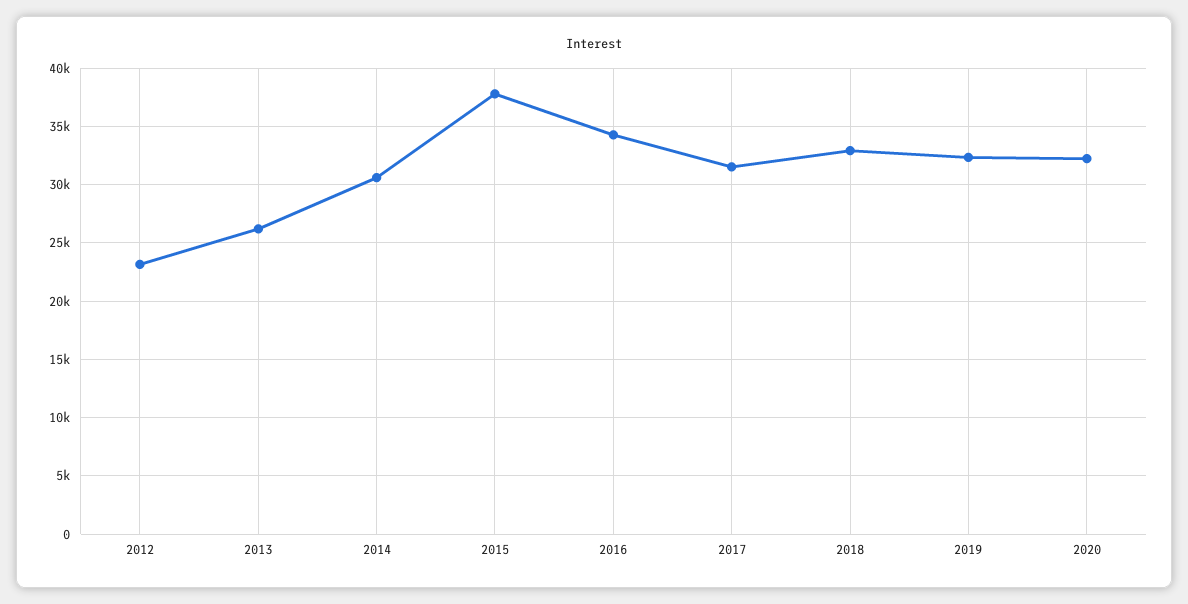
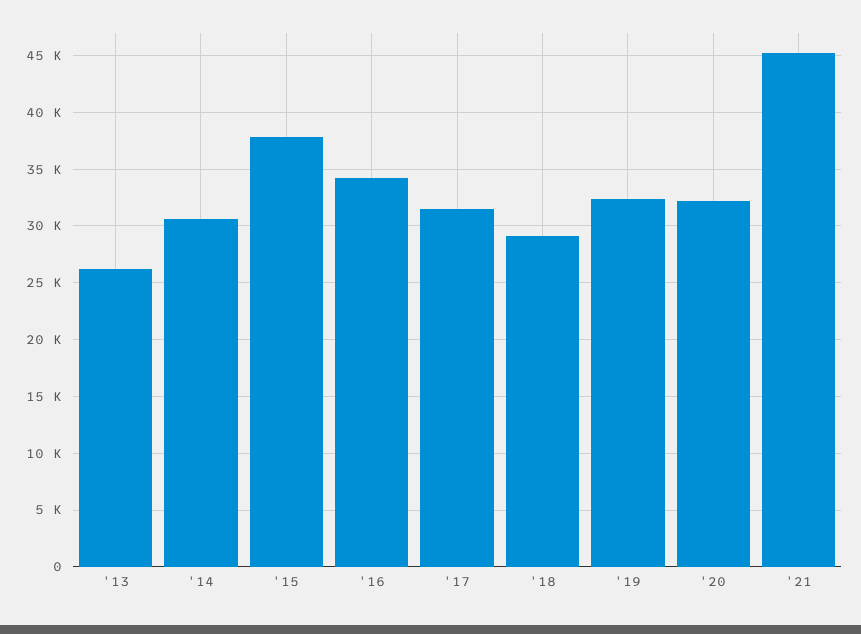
2012: 23000 -> none
2018: 33000 -> 29000
'21: none -> 45000

